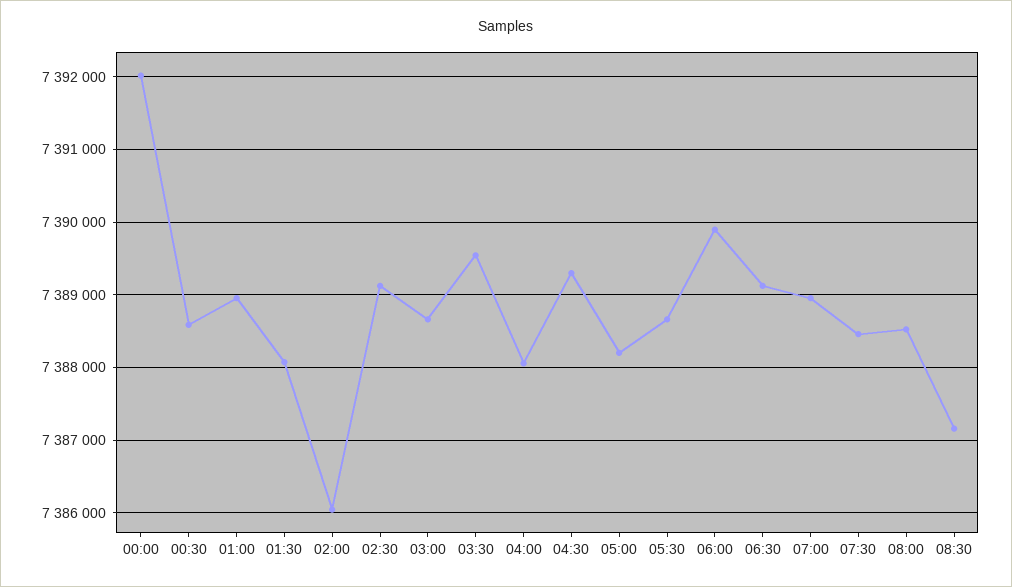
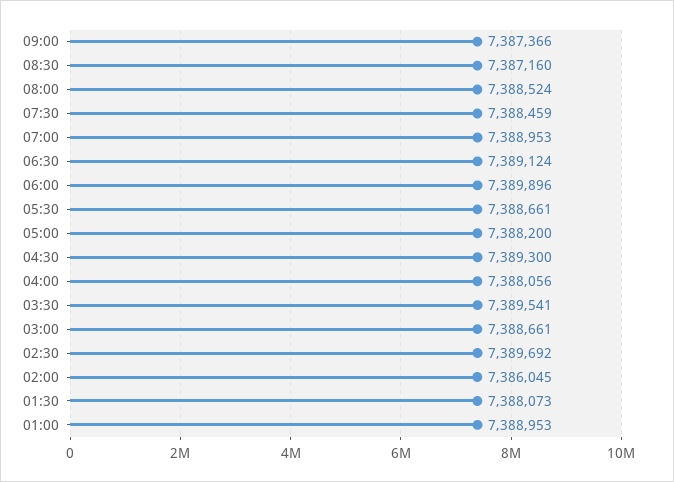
00:00: 7392000 -> none
00:30: 7388600 -> none
02:30: 7389100 -> 7389692
09:00: none -> 7387366

